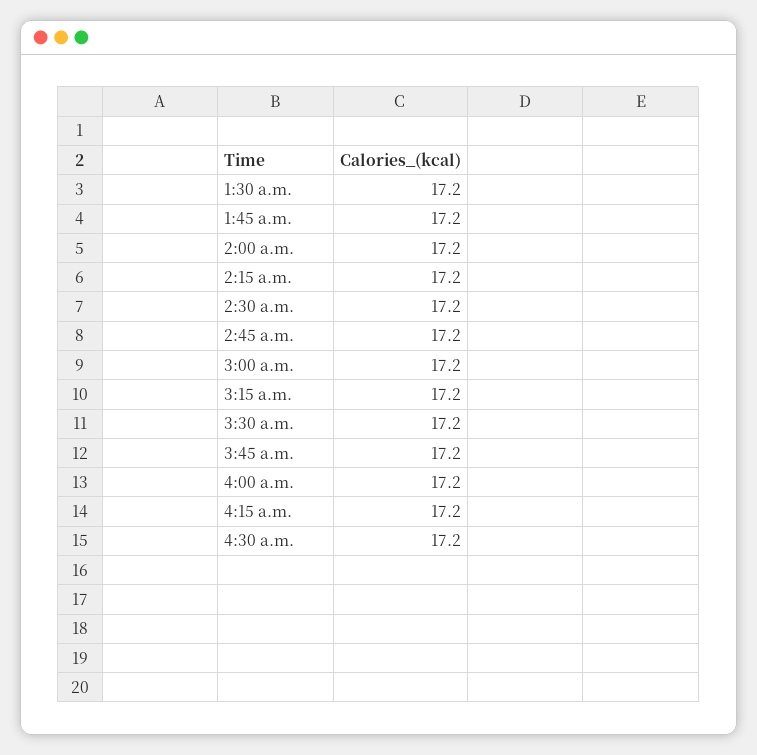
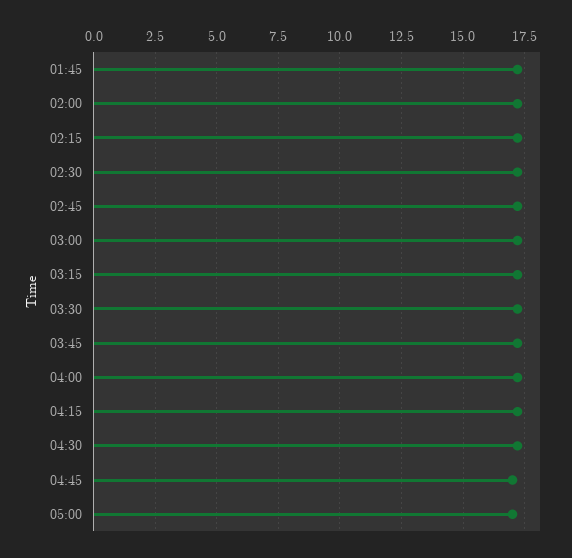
1:30 a.m.: 17.2 -> none
04:45: none -> 17
05:00: none -> 17

